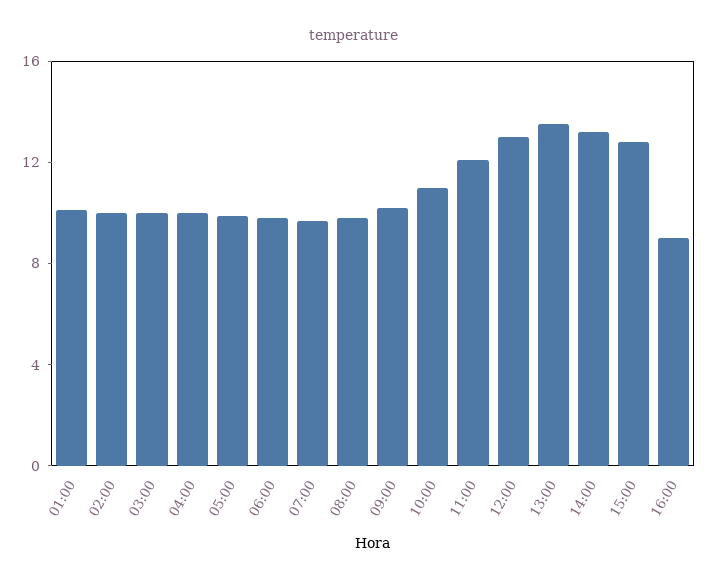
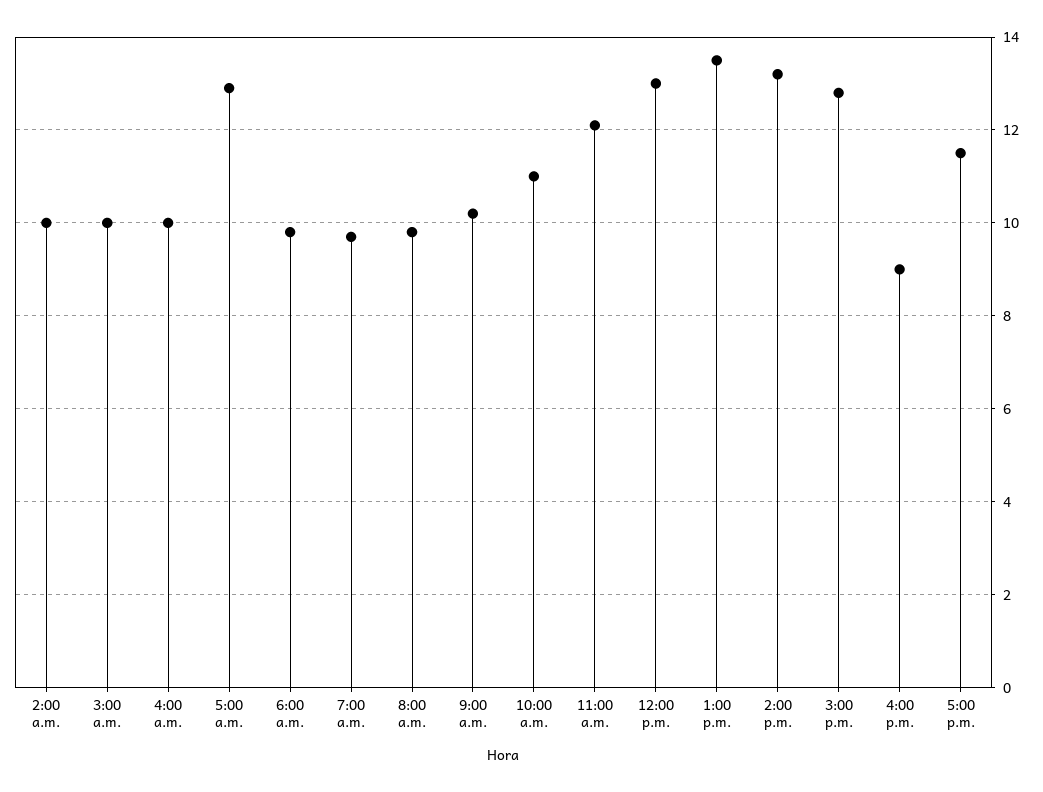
01:00: 10 -> none
05:00: 10 -> 13
5:00 p.m.: none -> 11.5

